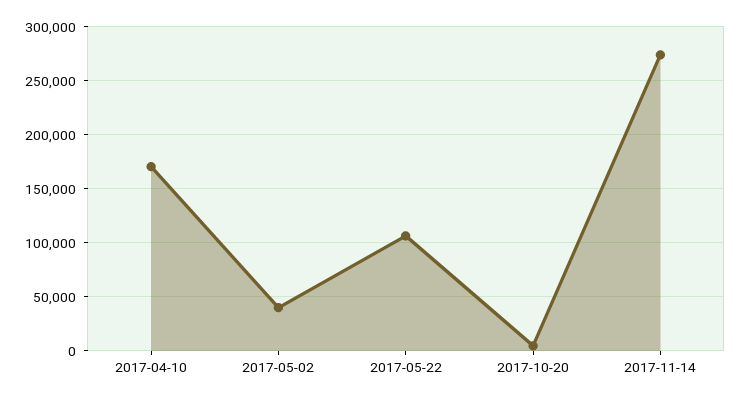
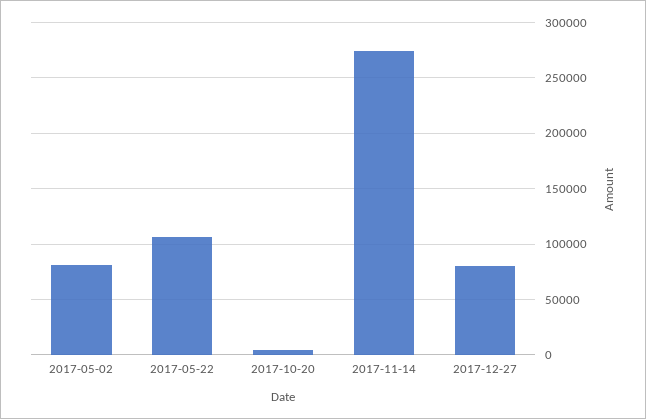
2017-04-10: 170000 -> none
2017-05-02: 40000 -> 80000
2017-12-27: none -> 80000

